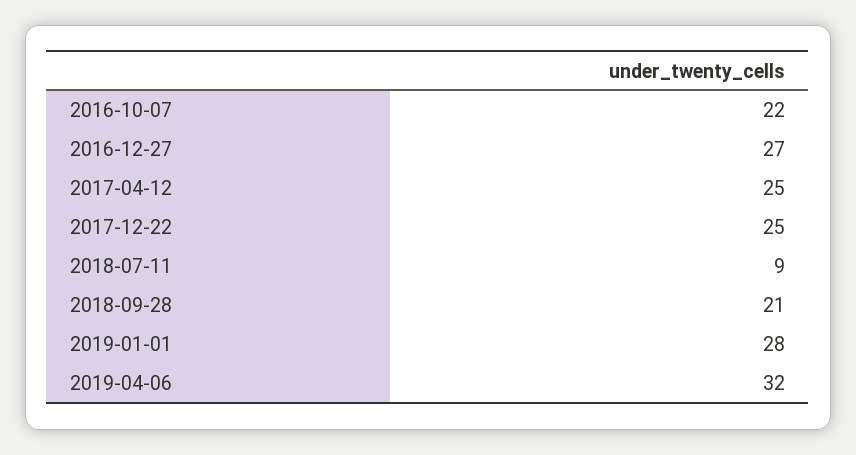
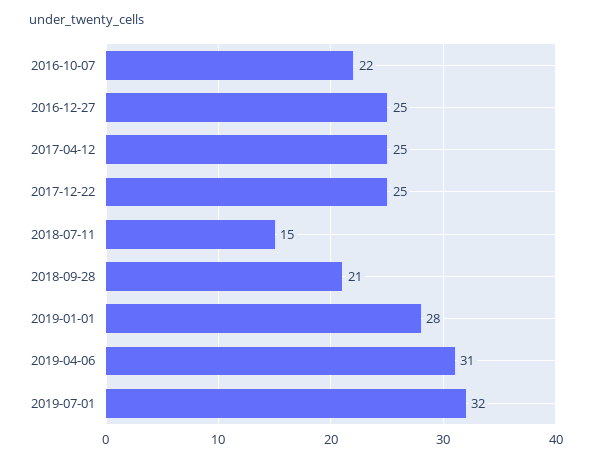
2016-12-27: 27 -> 25
2018-07-11: 9 -> 15
2019-04-06: 32 -> 31
2019-07-01: none -> 32

